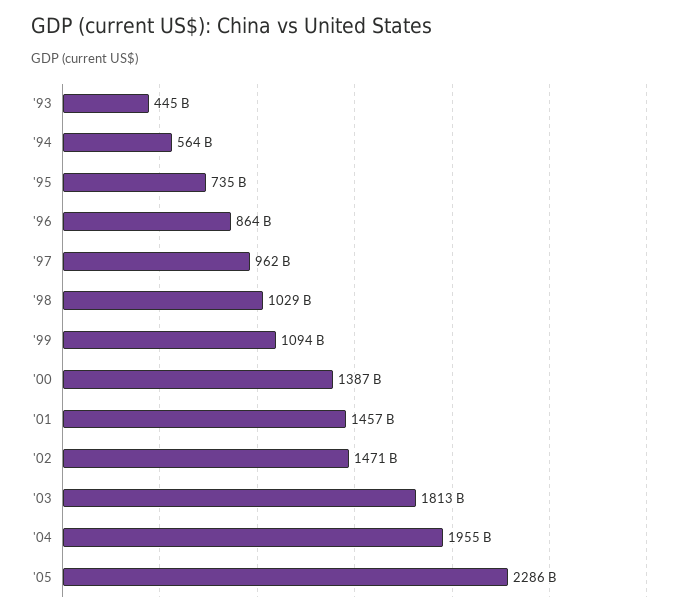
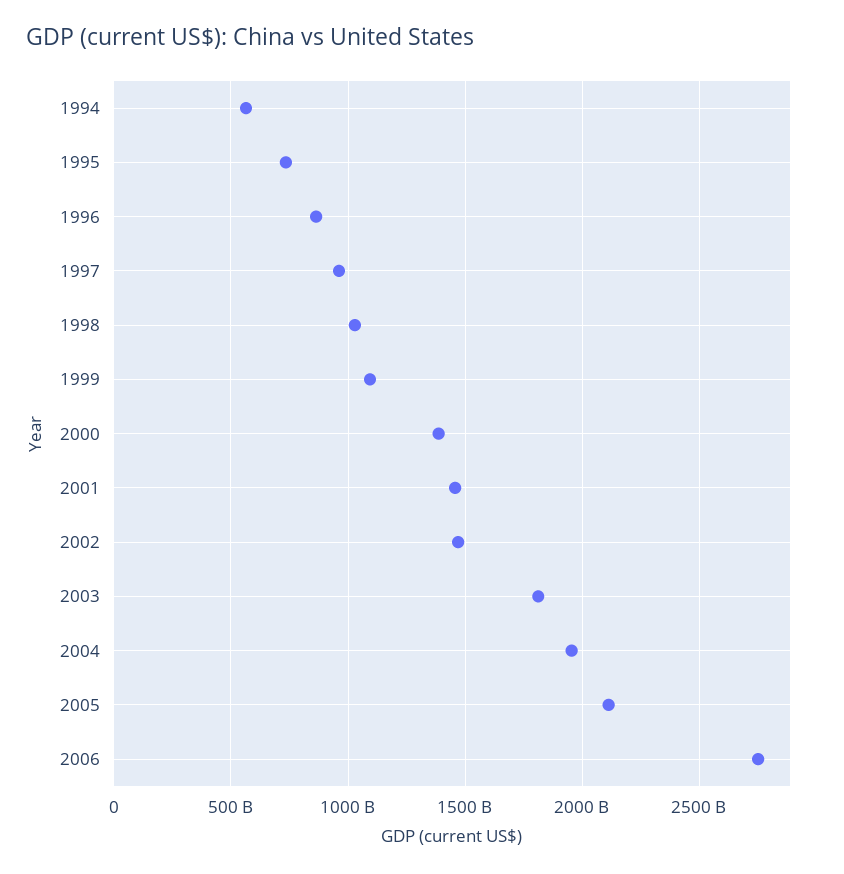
'93: 445000000000 -> none
'05: 2286000000000 -> 2100000000000
2006: none -> 2750000000000

